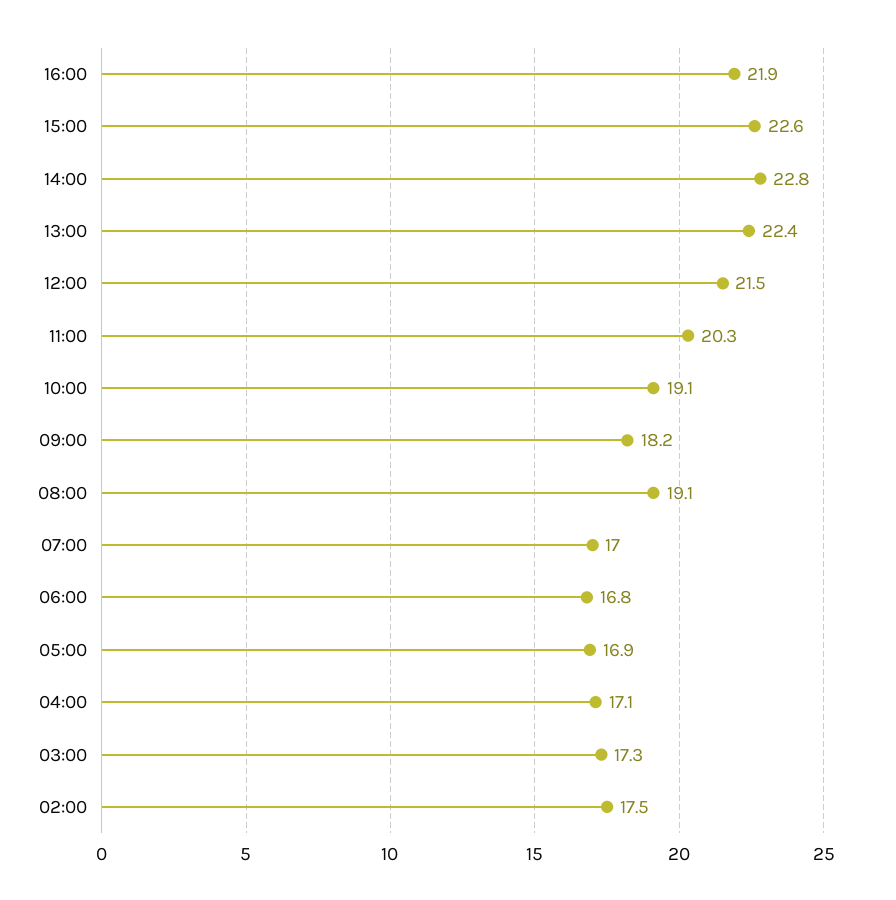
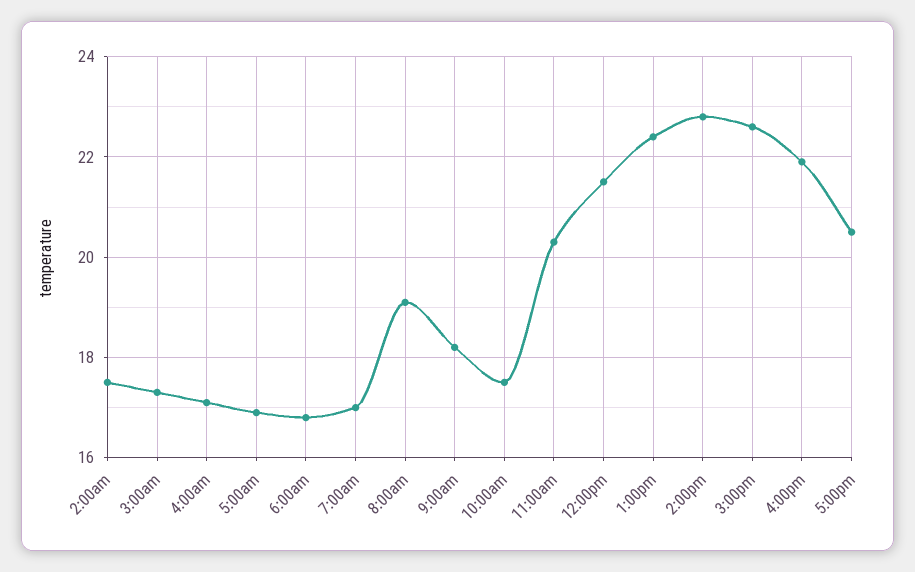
10:00: 19.1 -> 17.5
5:00pm: none -> 20.5

